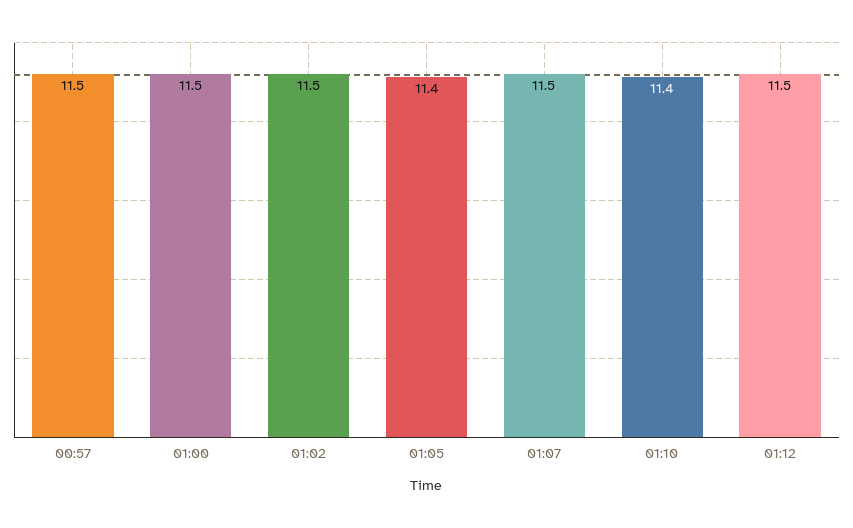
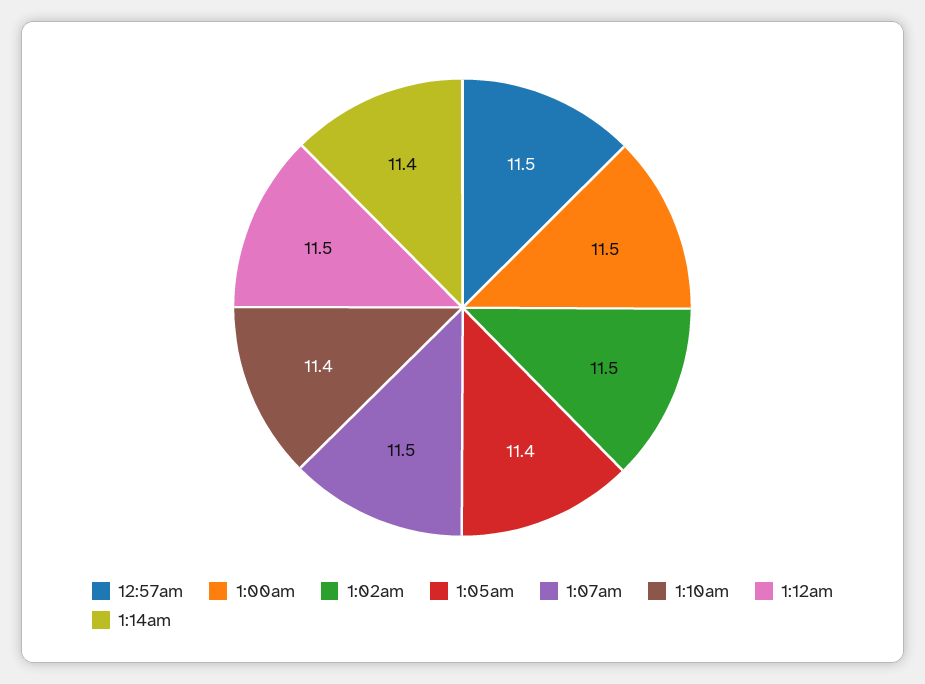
1:14am: none -> 11.4

